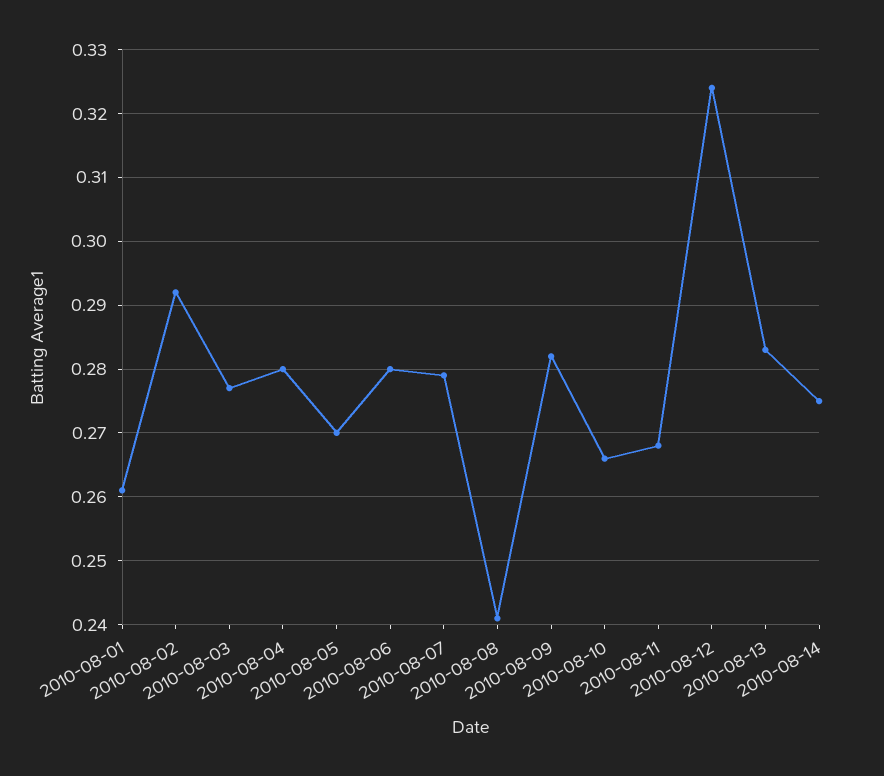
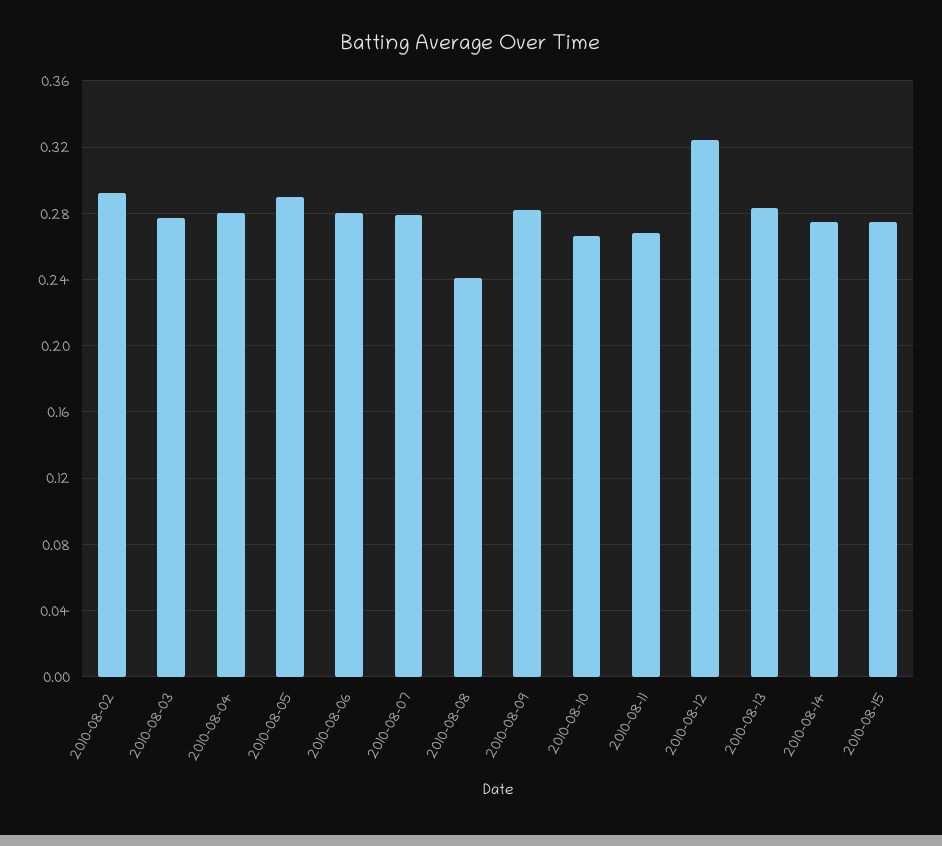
2010-08-01: 0.261 -> none
2010-08-05: 0.27 -> 0.29
2010-08-15: none -> 0.275

